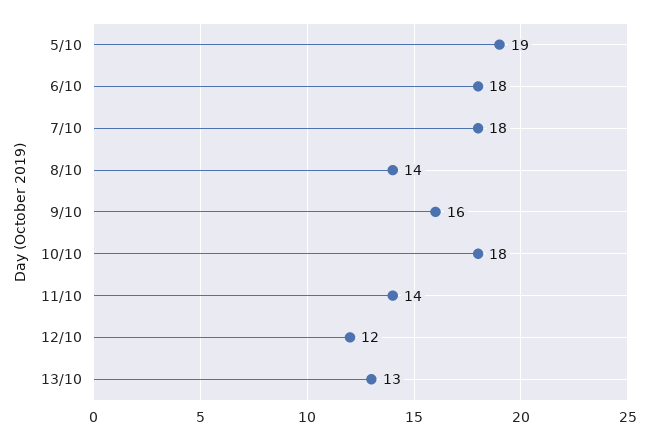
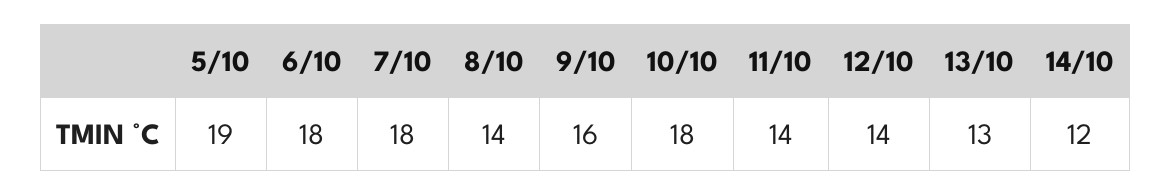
12/10: 12 -> 14
14/10: none -> 12

